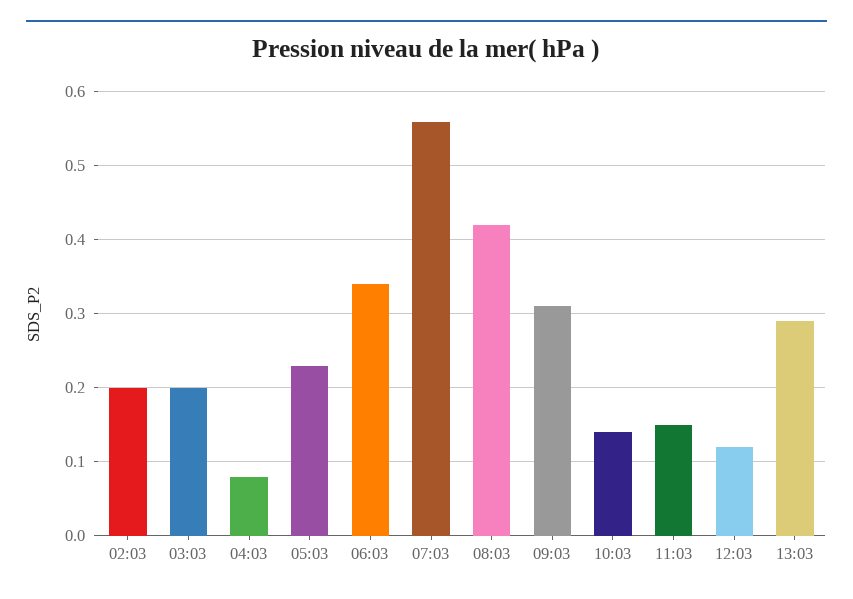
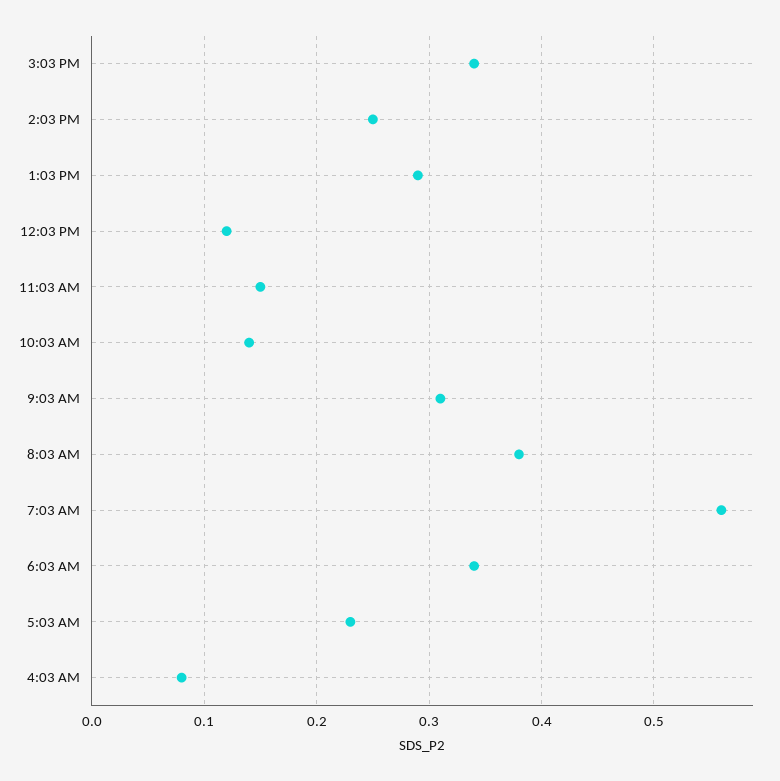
02:03: 0.2 -> none
03:03: 0.2 -> none
08:03: 0.42 -> 0.38
3:03 PM: none -> 0.34
2:03 PM: none -> 0.25

